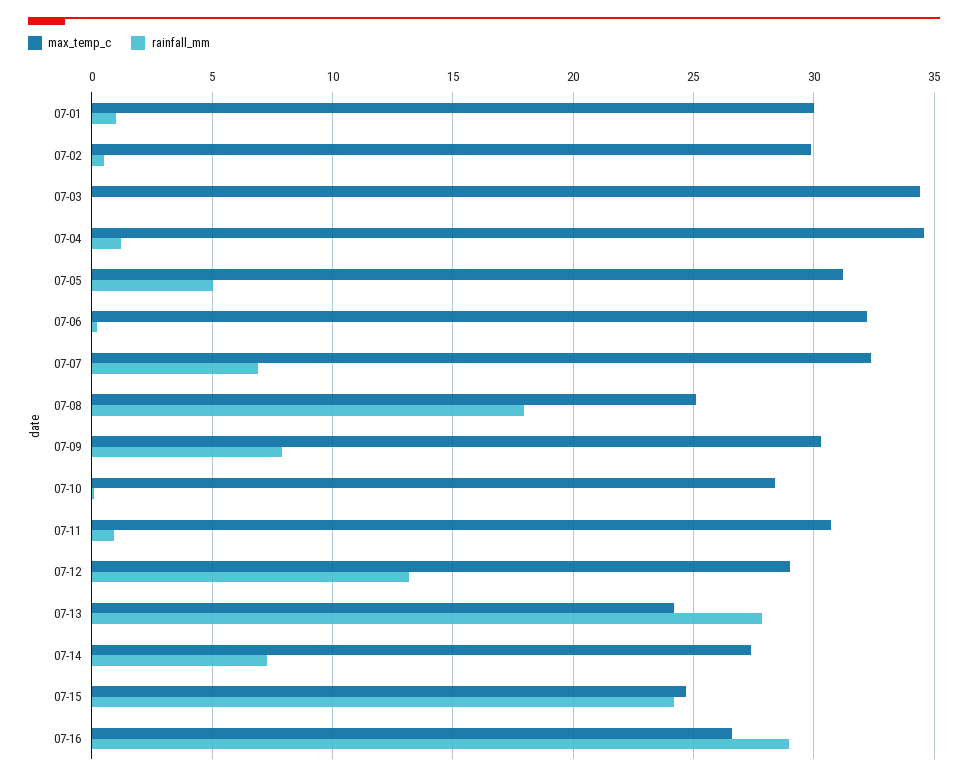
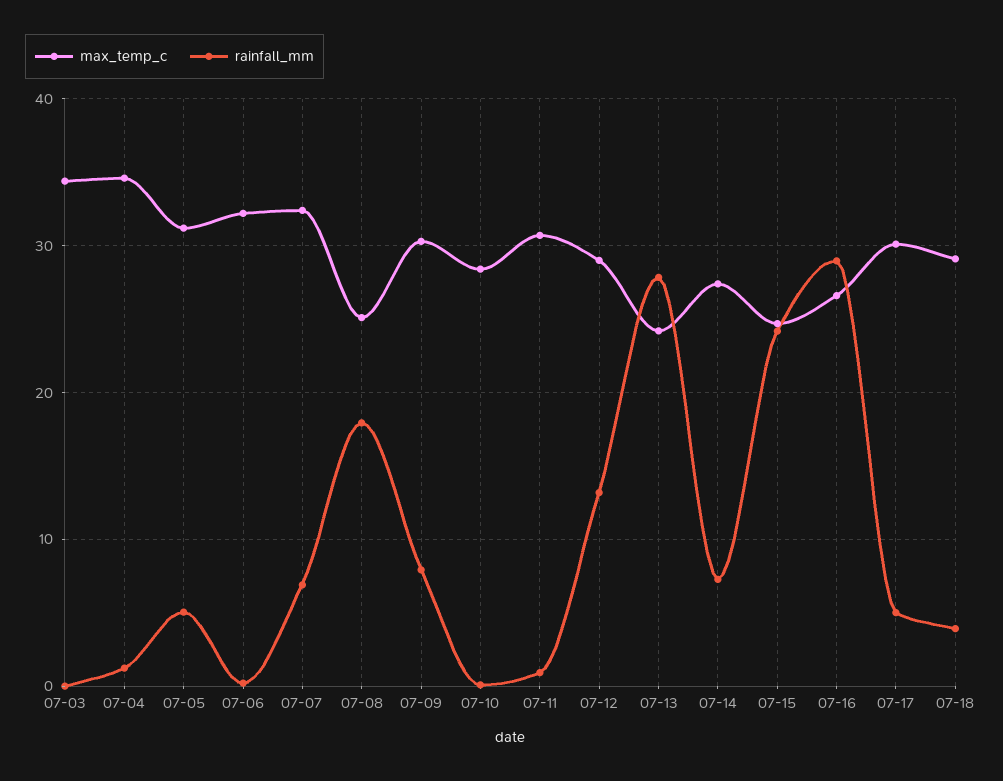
max_temp_c, 07-01: 30 -> none
rainfall_mm, 07-01: 1 -> none
max_temp_c, 07-02: 30 -> none
rainfall_mm, 07-02: 0.5 -> none
max_temp_c, 07-17: none -> 30
rainfall_mm, 07-17: none -> 5
max_temp_c, 07-18: none -> 29
rainfall_mm, 07-18: none -> 4

